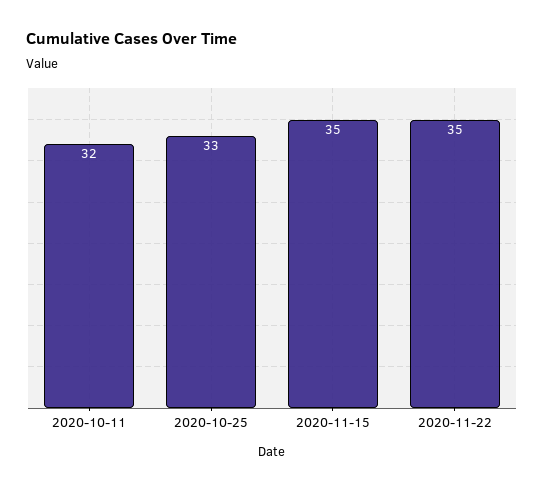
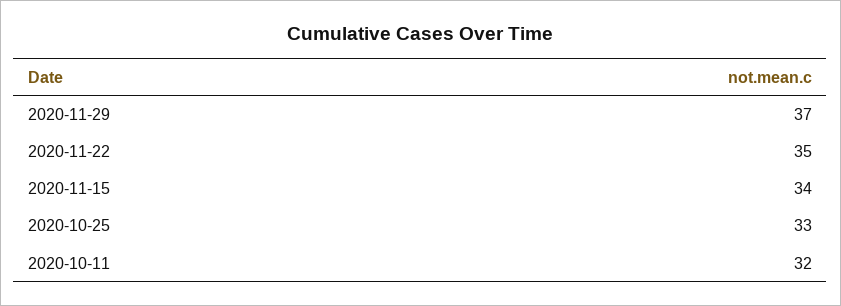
2020-11-15: 35 -> 34
2020-11-29: none -> 37

